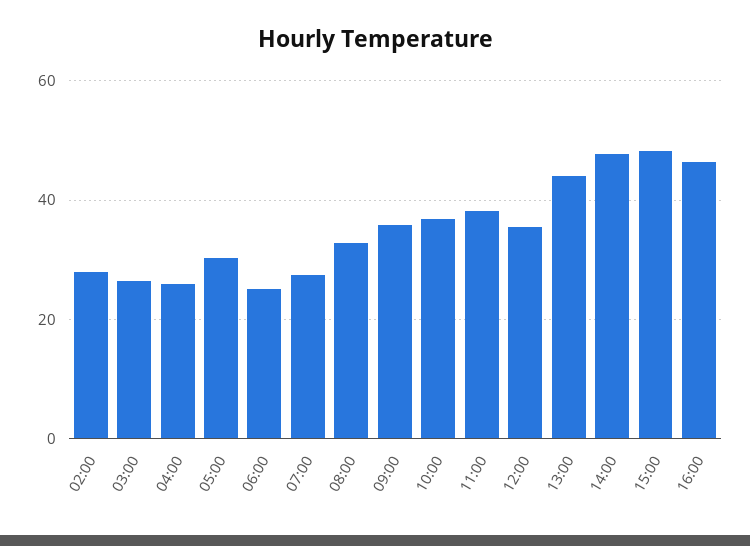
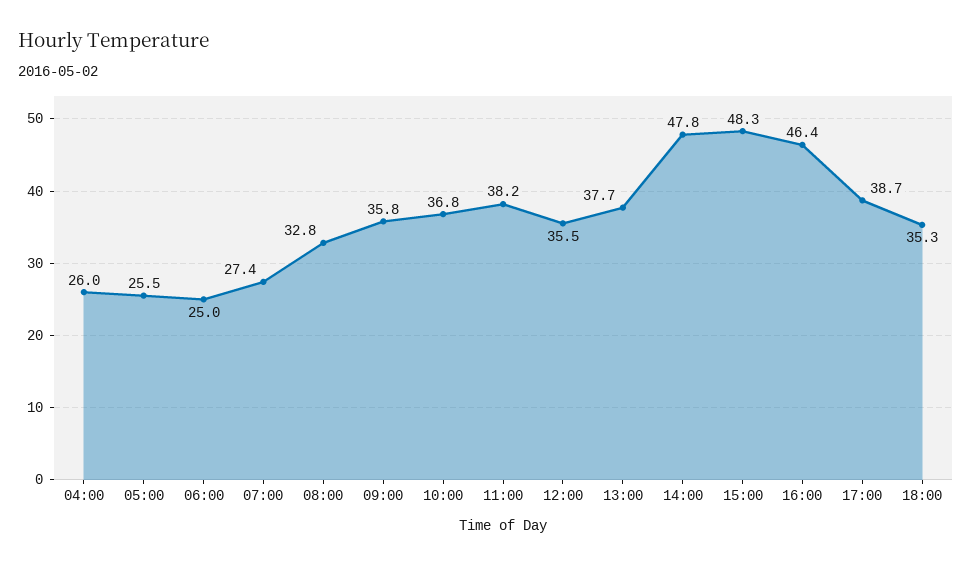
02:00: 28 -> none
03:00: 26 -> none
05:00: 30 -> 25.5
13:00: 44 -> 37.7
17:00: none -> 38.7
18:00: none -> 35.3

